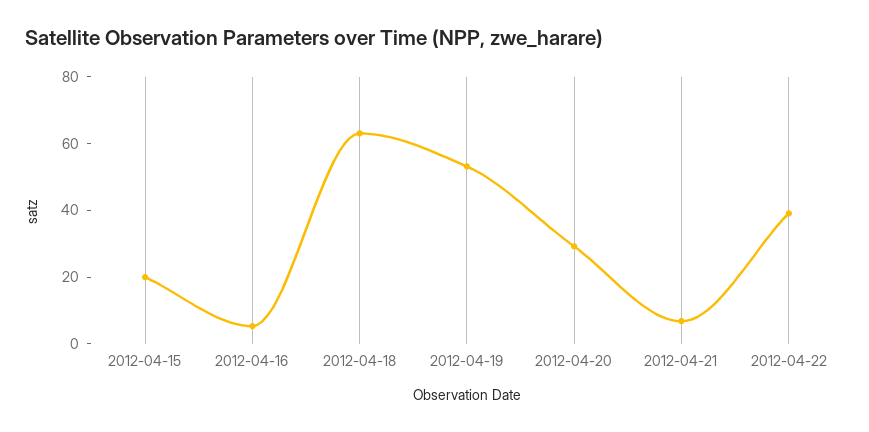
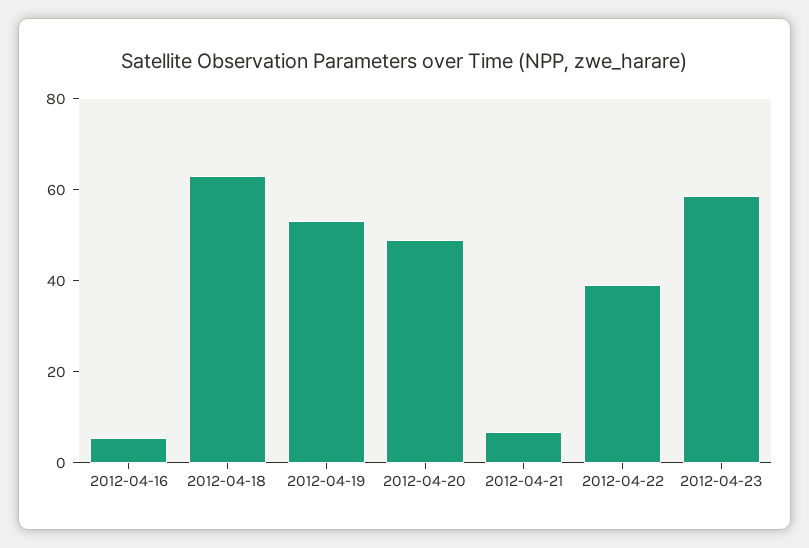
2012-04-15: 20 -> none
2012-04-20: 30 -> 50
2012-04-23: none -> 60

